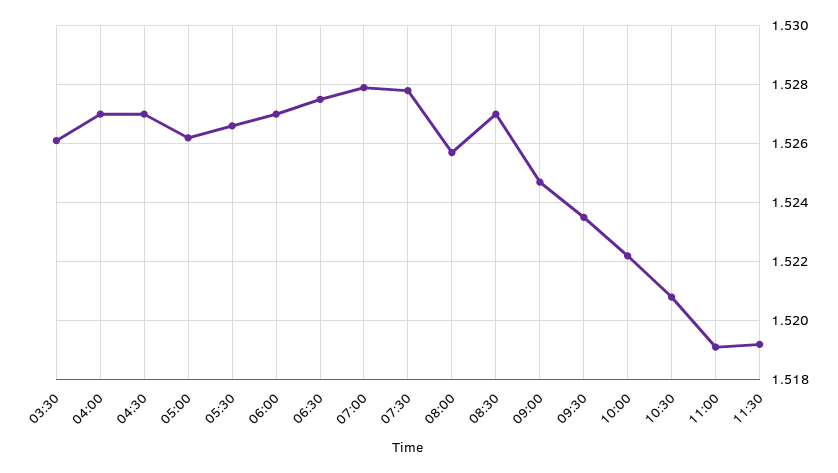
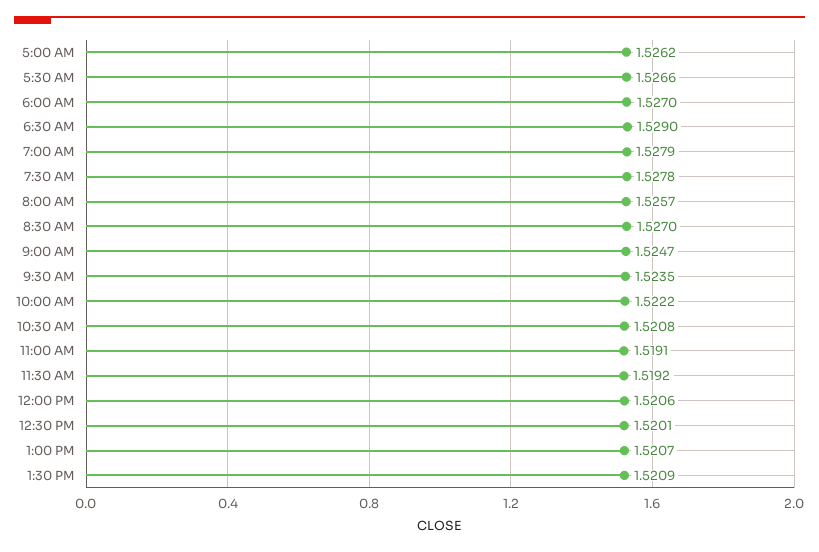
03:30: 1.526 -> none
04:00: 1.527 -> none
04:30: 1.527 -> none
06:30: 1.5275 -> 1.529
12:00 PM: none -> 1.5206
12:30 PM: none -> 1.5201
1:00 PM: none -> 1.5207
1:30 PM: none -> 1.5209

